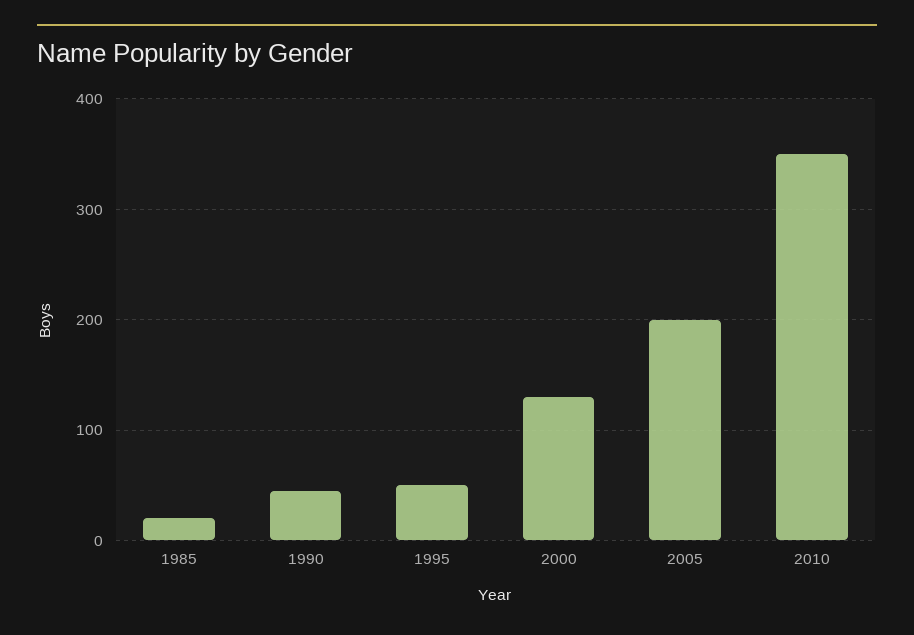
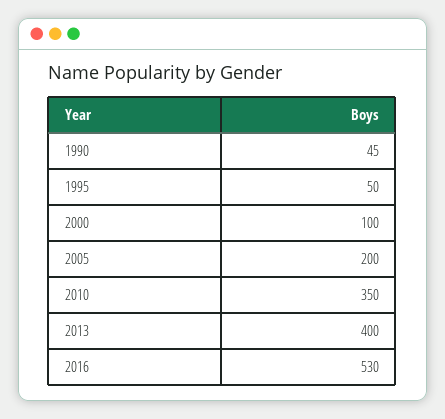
1985: 20 -> none
2000: 130 -> 100
2013: none -> 400
2016: none -> 530

